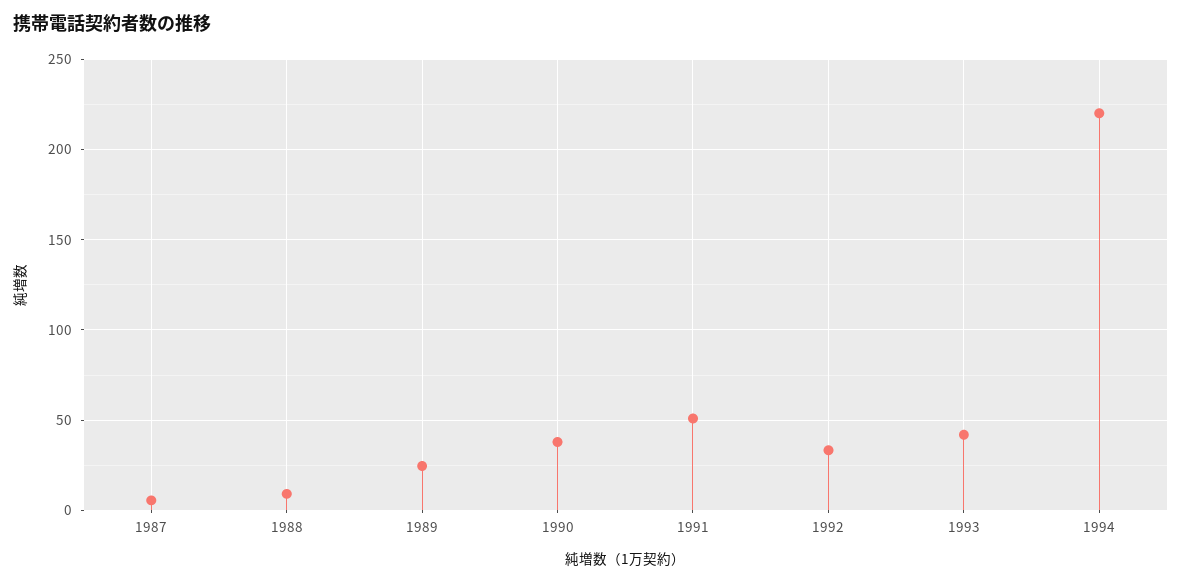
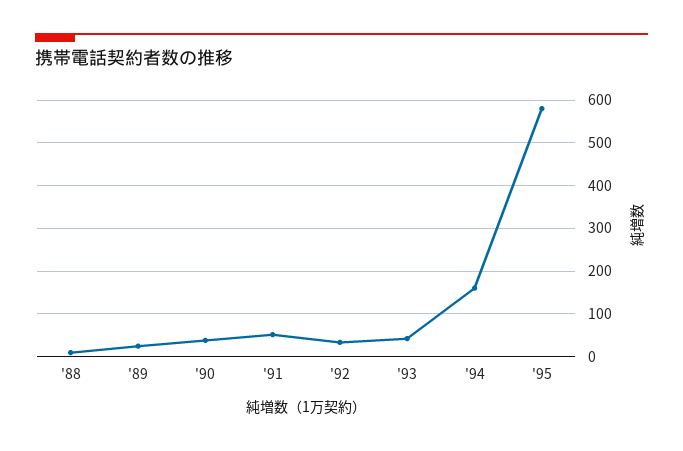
1987: 5 -> none
1994: 220 -> 160
'95: none -> 580

